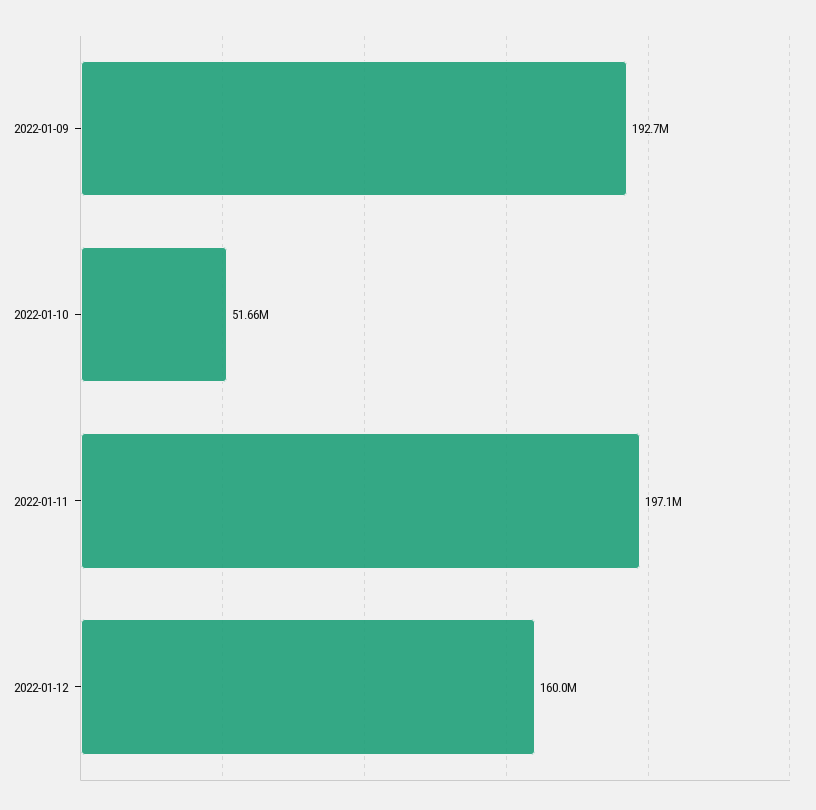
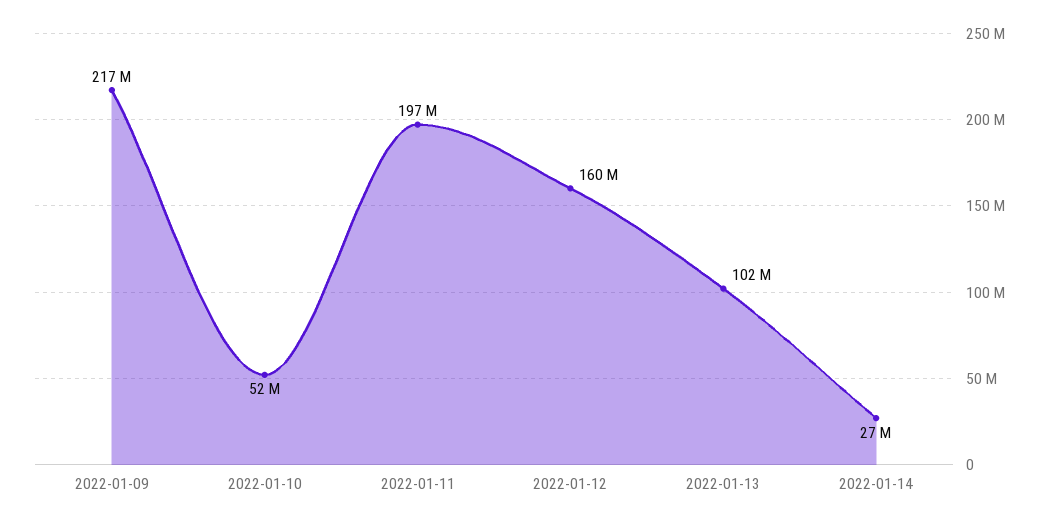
2022-01-09: 192700000 -> 217000000
2022-01-13: none -> 102000000
2022-01-14: none -> 27000000

